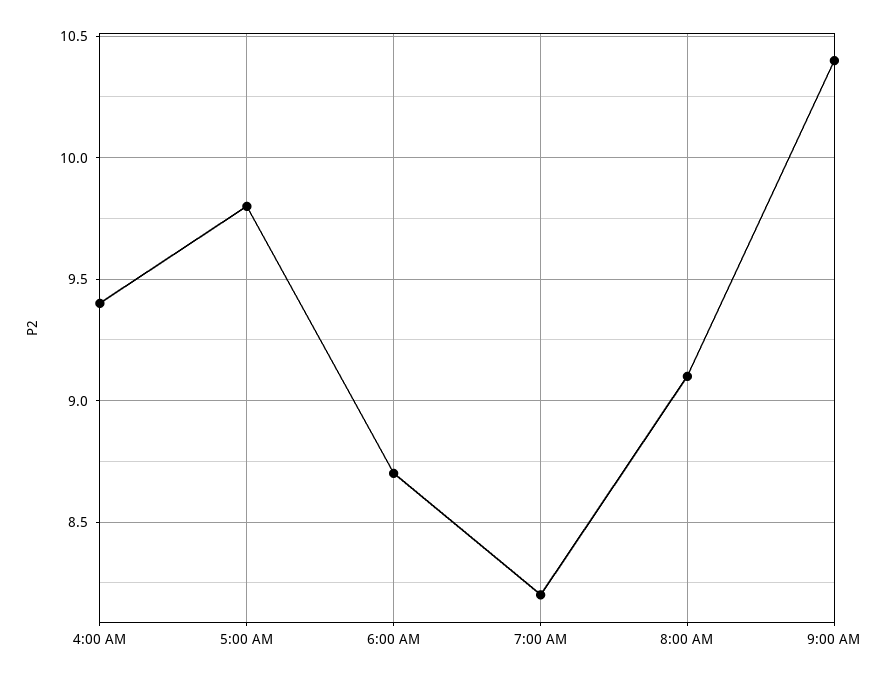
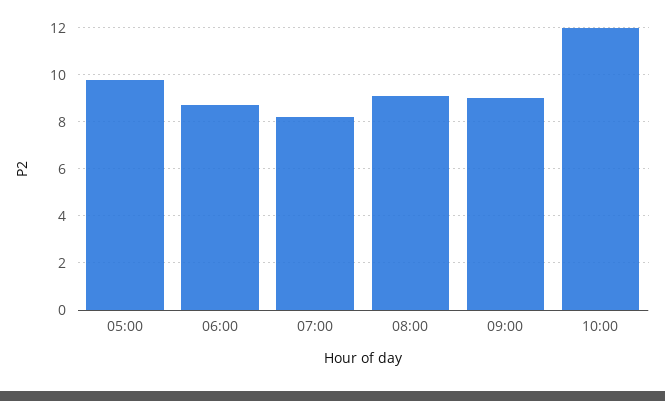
4:00 AM: 9.4 -> none
9:00 AM: 10.4 -> 9
10:00: none -> 12

